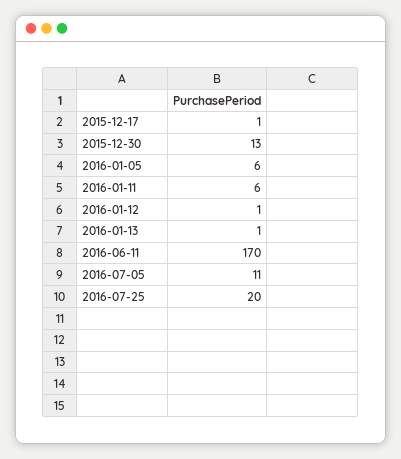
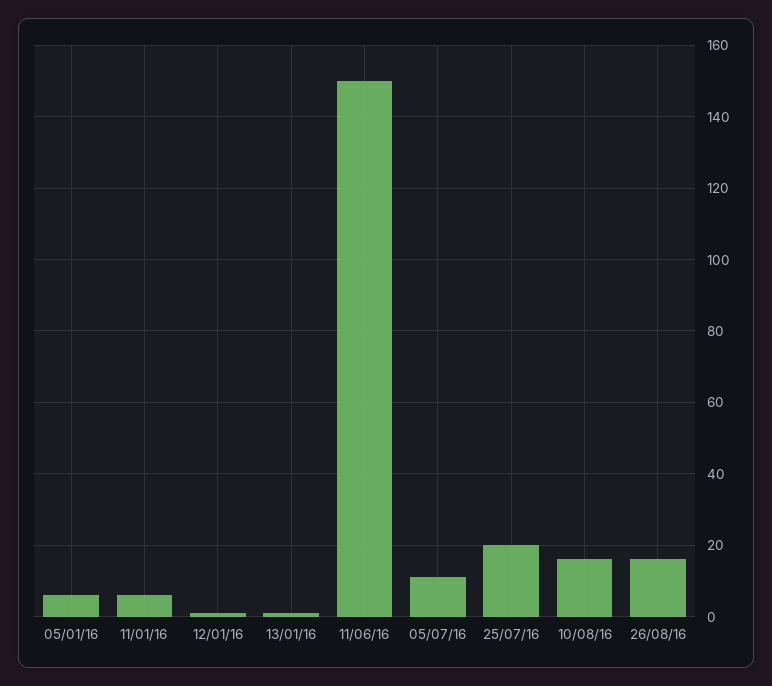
2015-12-17: 1 -> none
2015-12-30: 13 -> none
2016-06-11: 170 -> 150
10/08/16: none -> 15
26/08/16: none -> 15

